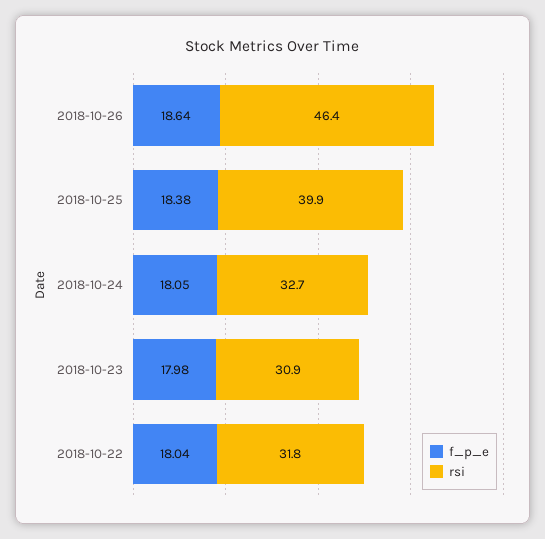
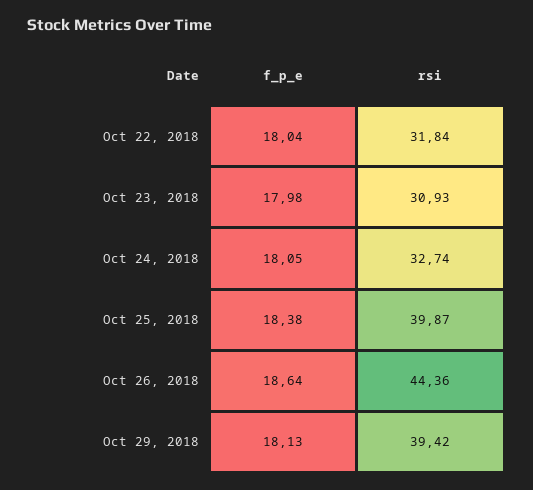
rsi, 2018-10-26: 46.4 -> 44.36
f_p_e, Oct 29, 2018: none -> 18.13
rsi, Oct 29, 2018: none -> 39.42

